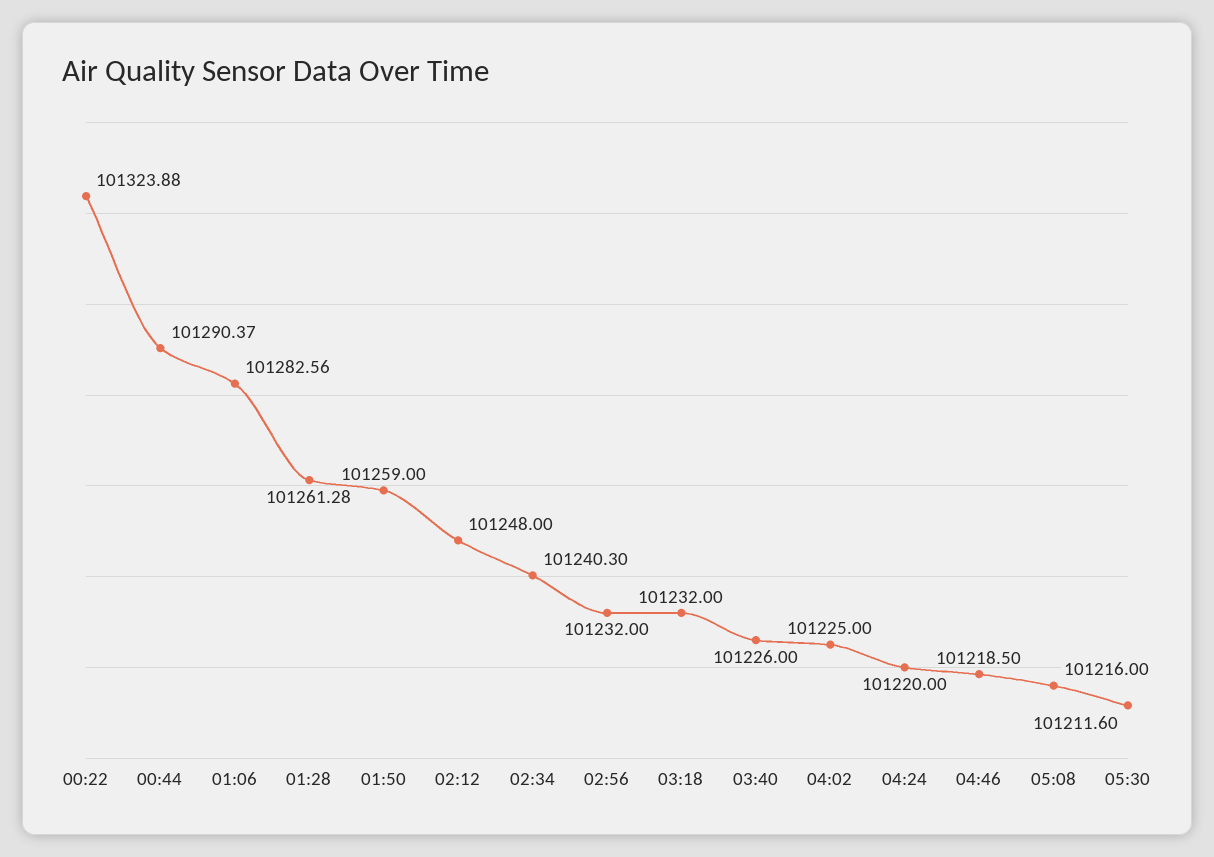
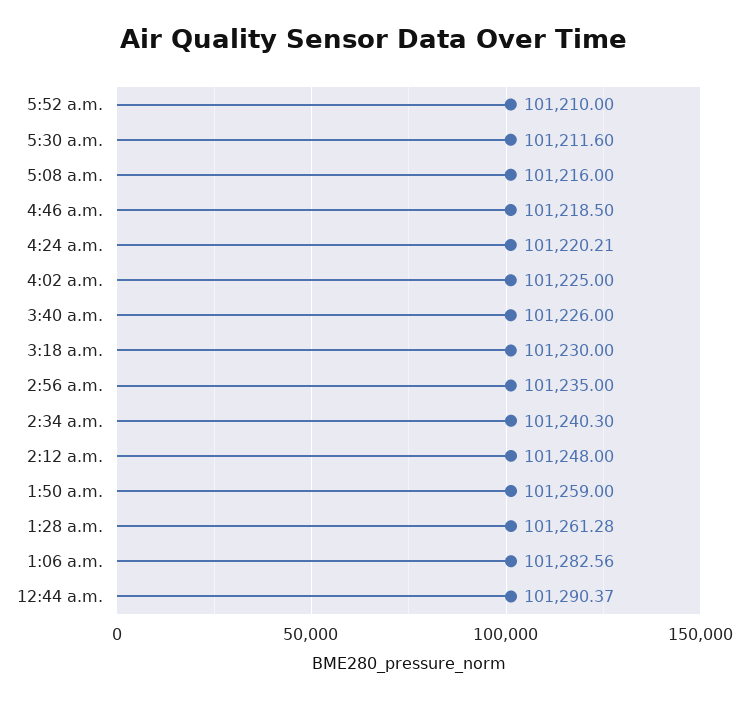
00:22: 101323.88 -> none
02:56: 101232 -> 101235
03:18: 101232 -> 101230
04:24: 101220 -> 101220.21
5:52 a.m.: none -> 101210

